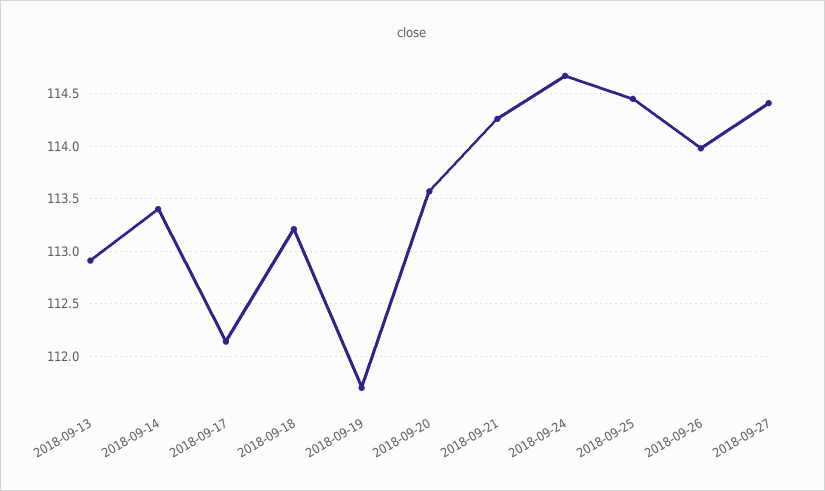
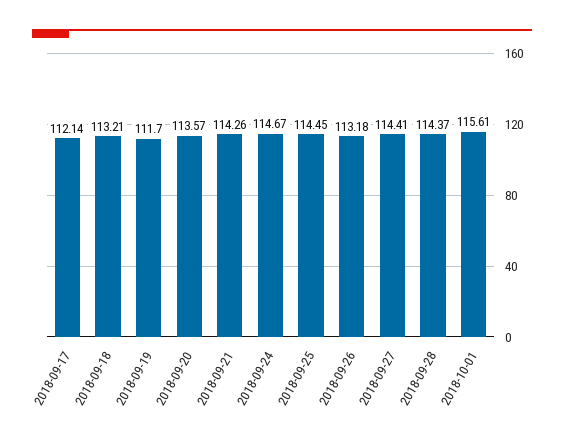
2018-09-13: 112.9 -> none
2018-09-14: 113.4 -> none
2018-09-26: 114 -> 113.18
2018-09-28: none -> 114.37
2018-10-01: none -> 115.61

